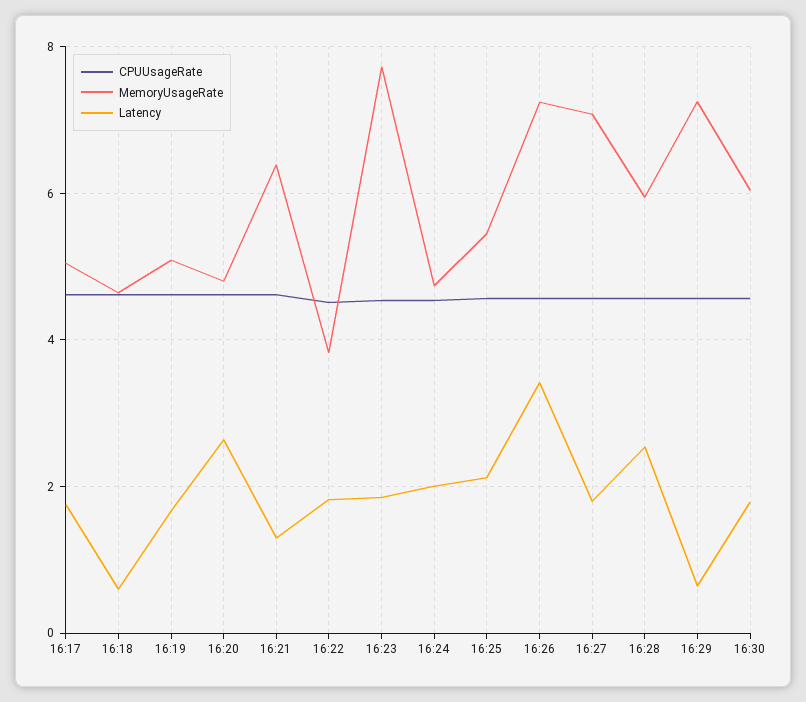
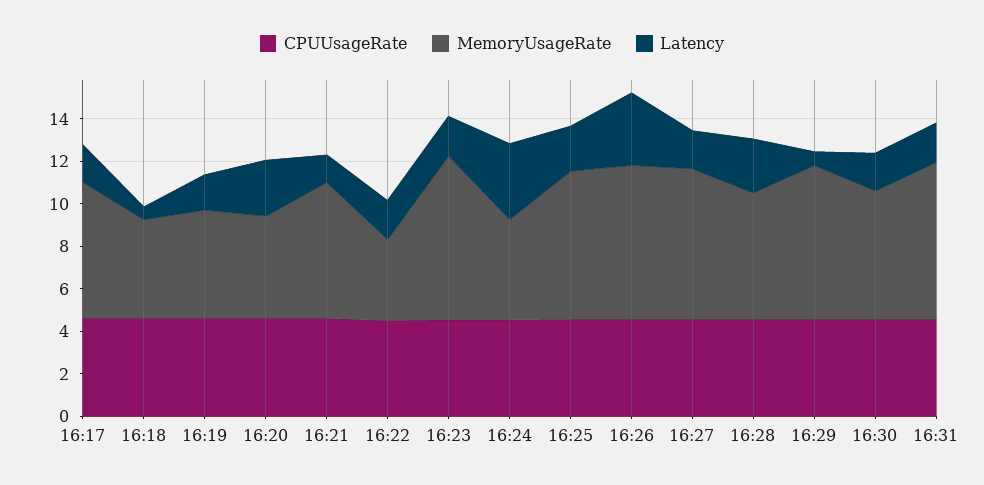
MemoryUsageRate, 16:17: 5 -> 6.5
Latency, 16:24: 2 -> 3.5
MemoryUsageRate, 16:25: 5.4 -> 7
CPUUsageRate, 16:31: none -> 4.5
MemoryUsageRate, 16:31: none -> 7.5
Latency, 16:31: none -> 2

